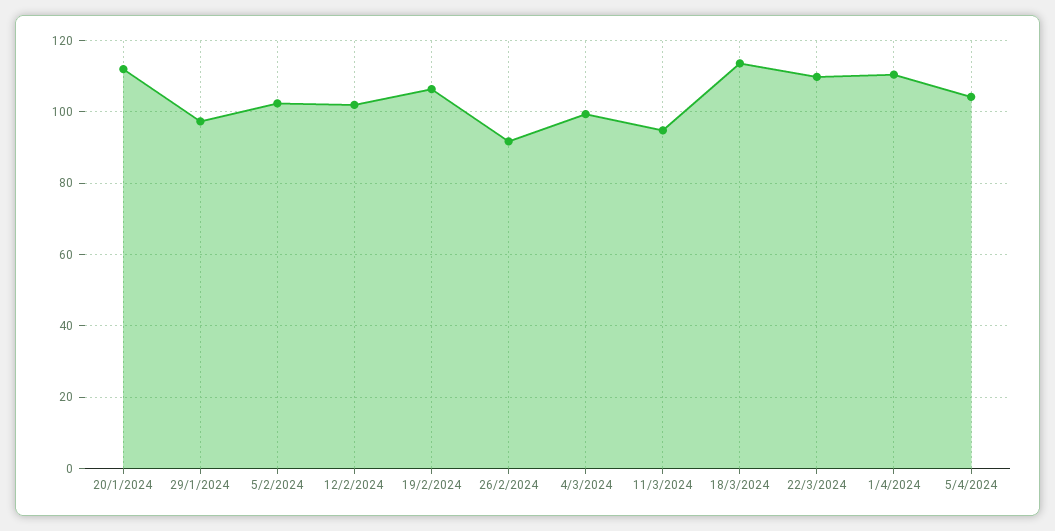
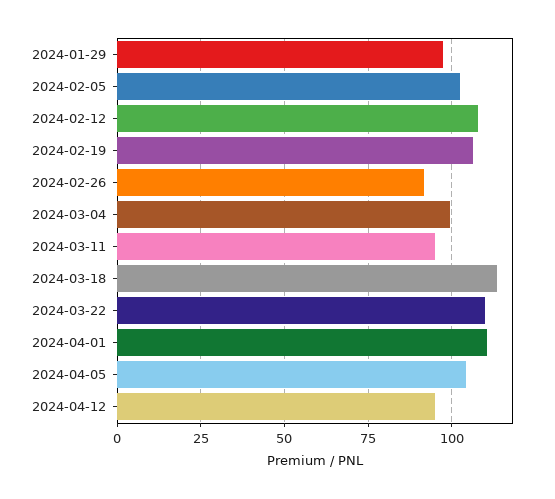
20/1/2024: 112 -> none
12/2/2024: 102 -> 107.5
2024-04-12: none -> 95

